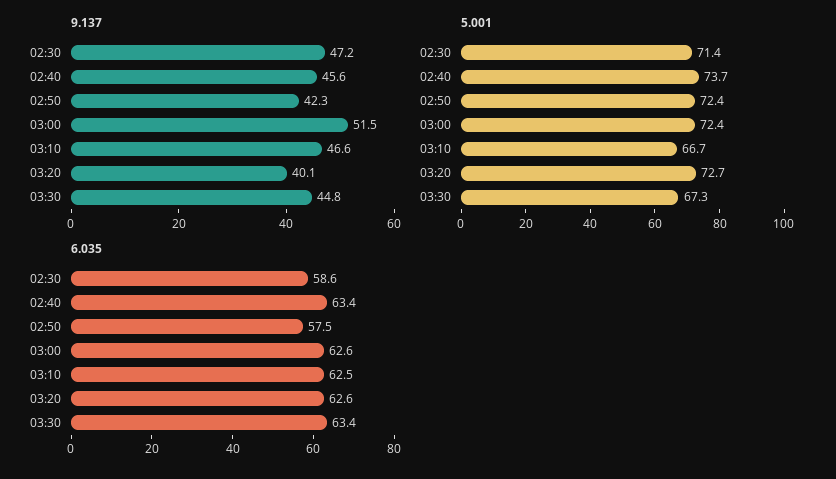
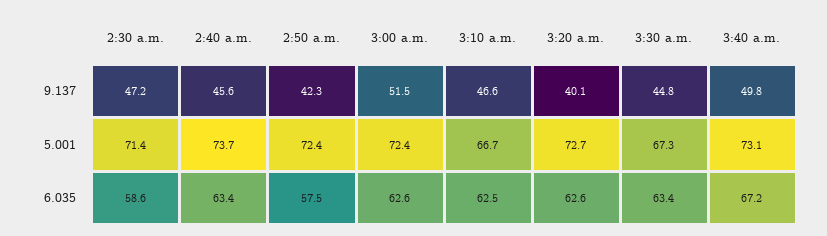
9.137, 3:40 a.m.: none -> 49.8
5.001, 3:40 a.m.: none -> 73.1
6.035, 3:40 a.m.: none -> 67.2

